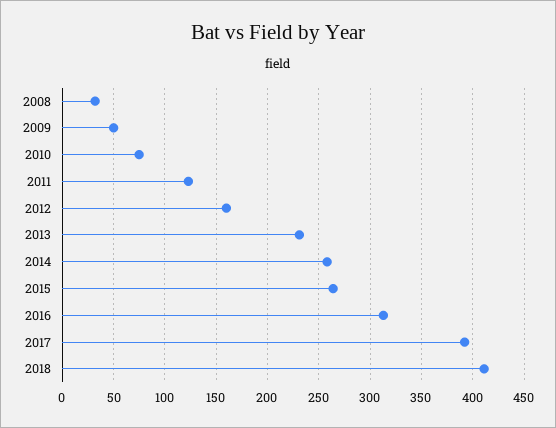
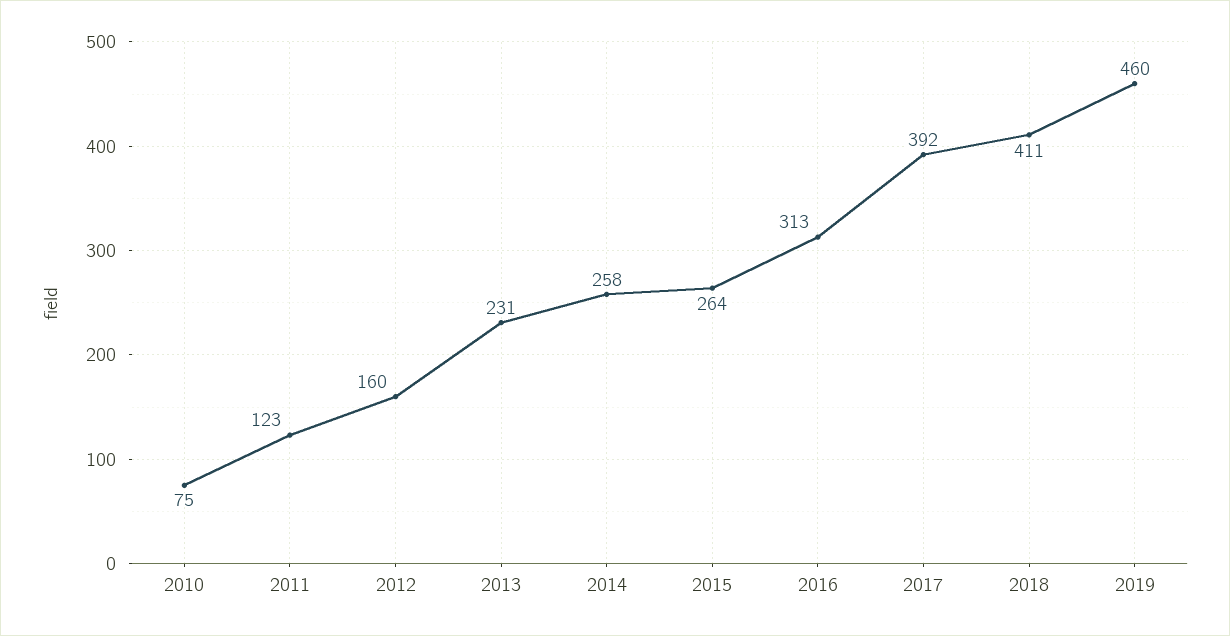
2008: 30 -> none
2009: 50 -> none
2019: none -> 460

